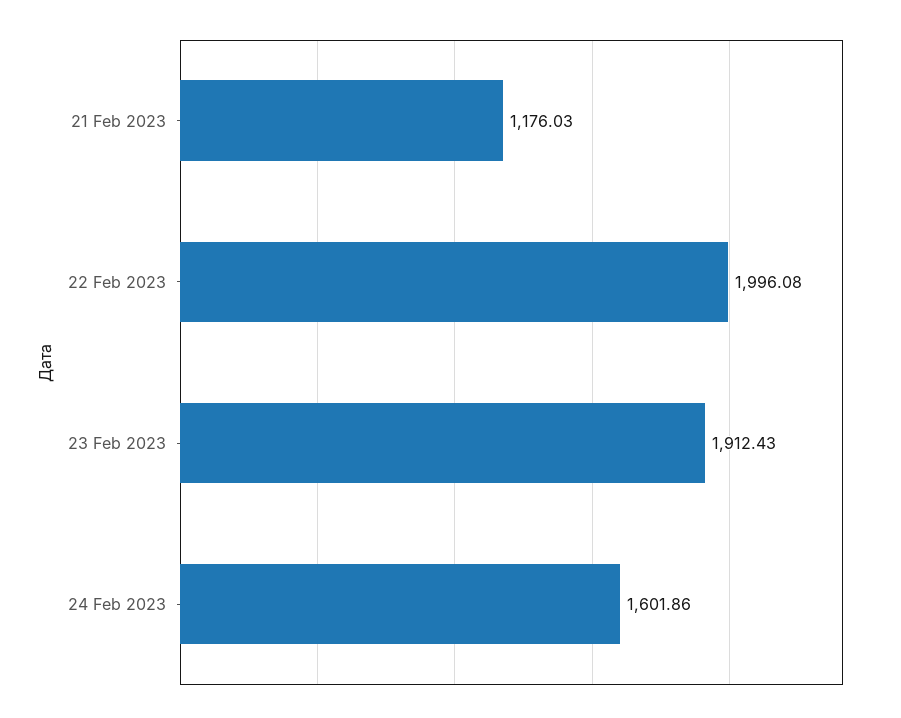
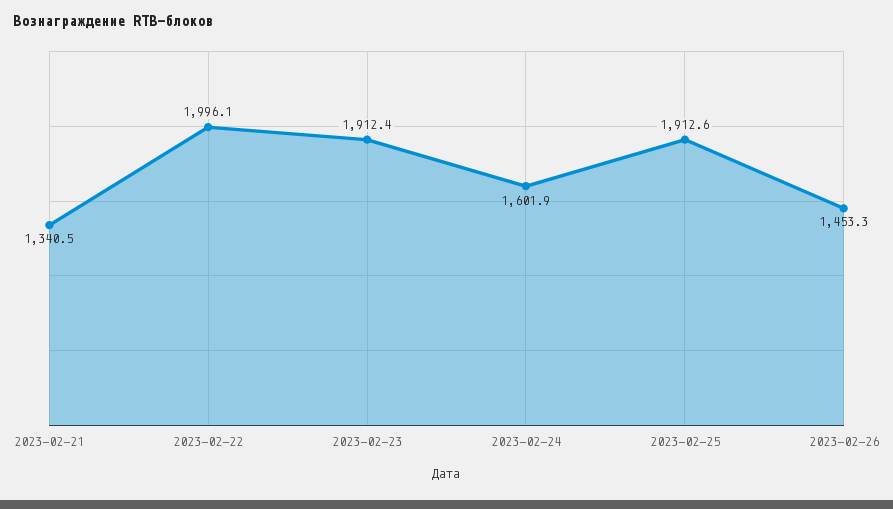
21 Feb 2023: 1176.03 -> 1340.5
2023-02-25: none -> 1912.6
2023-02-26: none -> 1453.3

